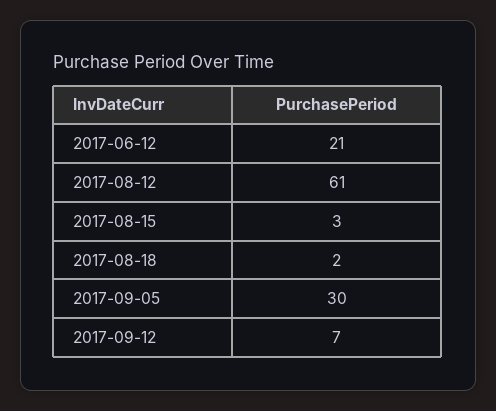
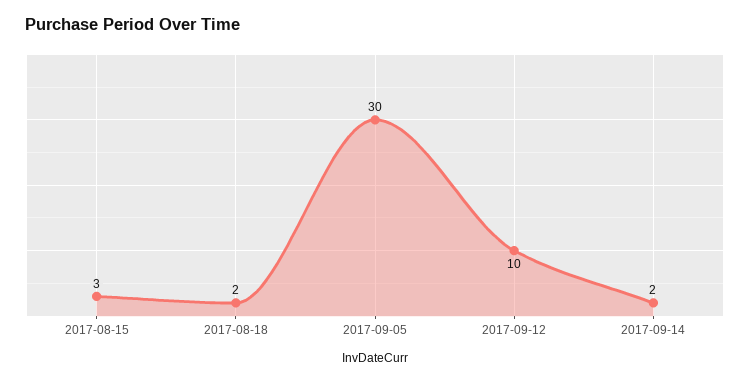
2017-06-12: 21 -> none
2017-08-12: 61 -> none
2017-09-12: 7 -> 10
2017-09-14: none -> 2

